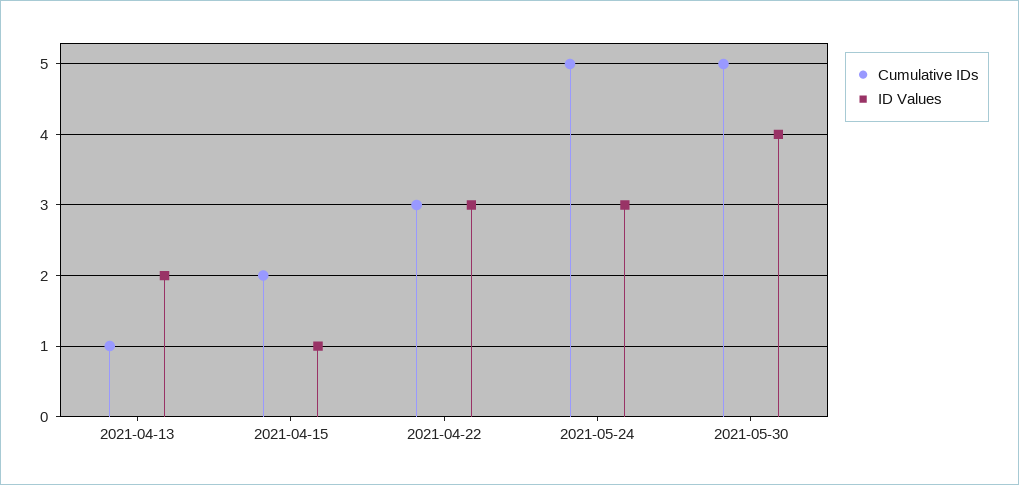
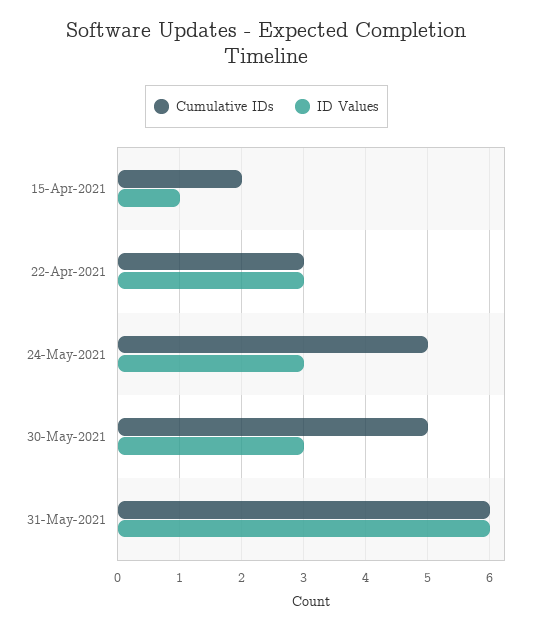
Cumulative IDs, 2021-04-13: 1 -> none
ID Values, 2021-04-13: 2 -> none
ID Values, 2021-05-30: 4 -> 3
Cumulative IDs, 31-May-2021: none -> 6
ID Values, 31-May-2021: none -> 6

